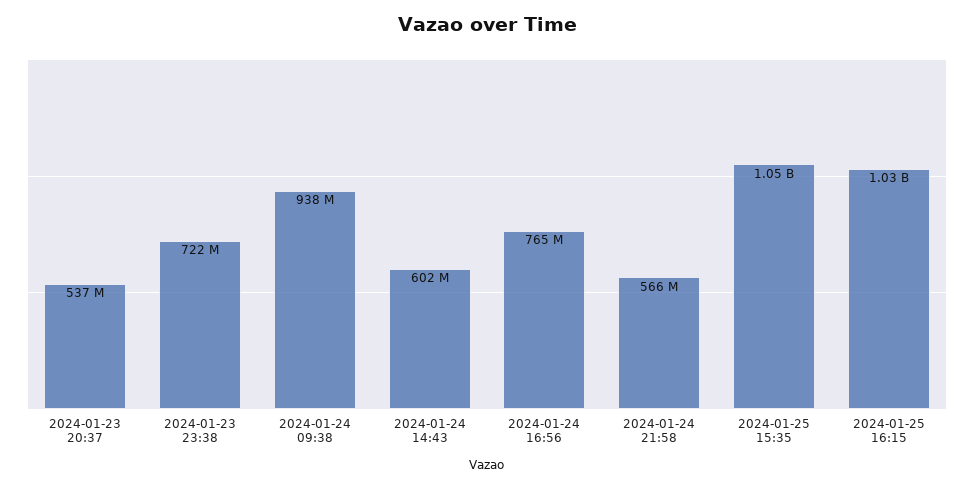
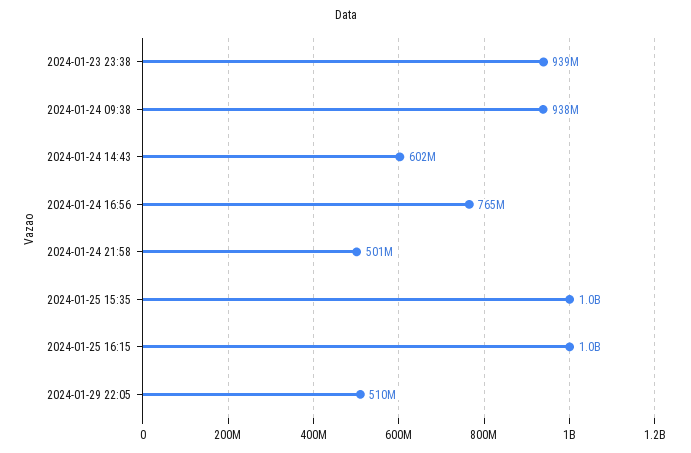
2024-01-23 20:37: 537000000 -> none
2024-01-23 23:38: 722000000 -> 939000000
2024-01-24 21:58: 566000000 -> 501000000
2024-01-29 22:05: none -> 510000000

